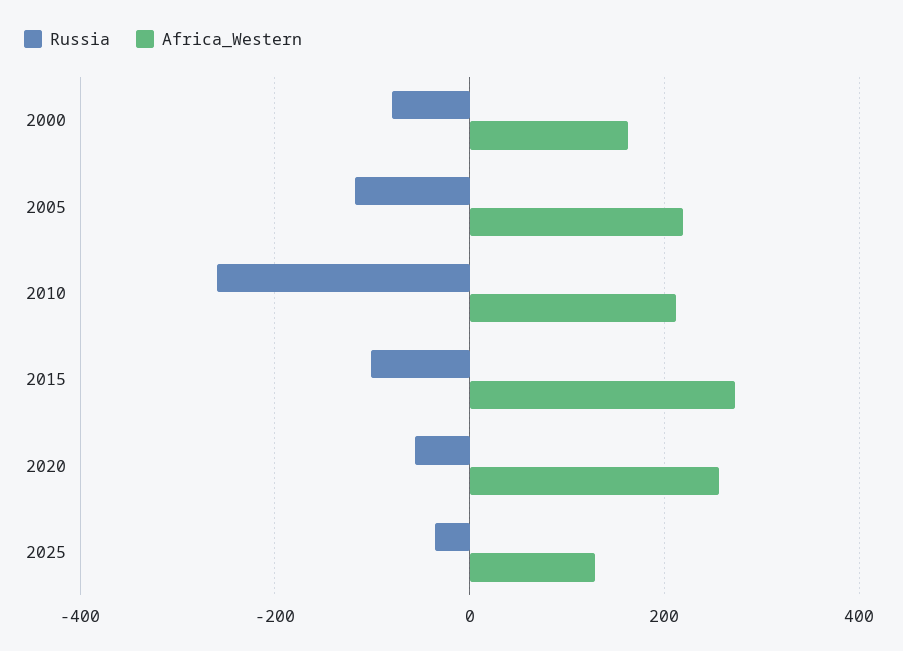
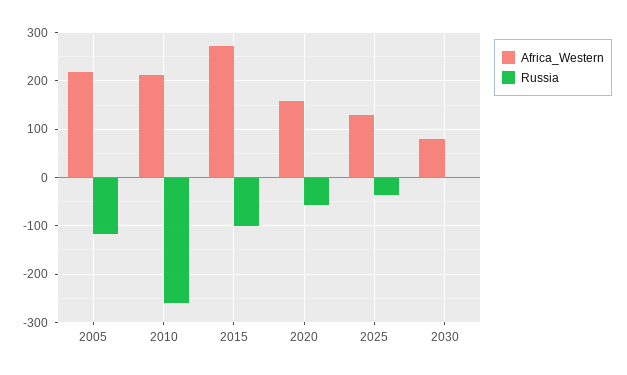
Russia, 2000: -80 -> none
Africa_Western, 2000: 160 -> none
Africa_Western, 2020: 260 -> 160
Africa_Western, 2030: none -> 80
Russia, 2030: none -> 0

